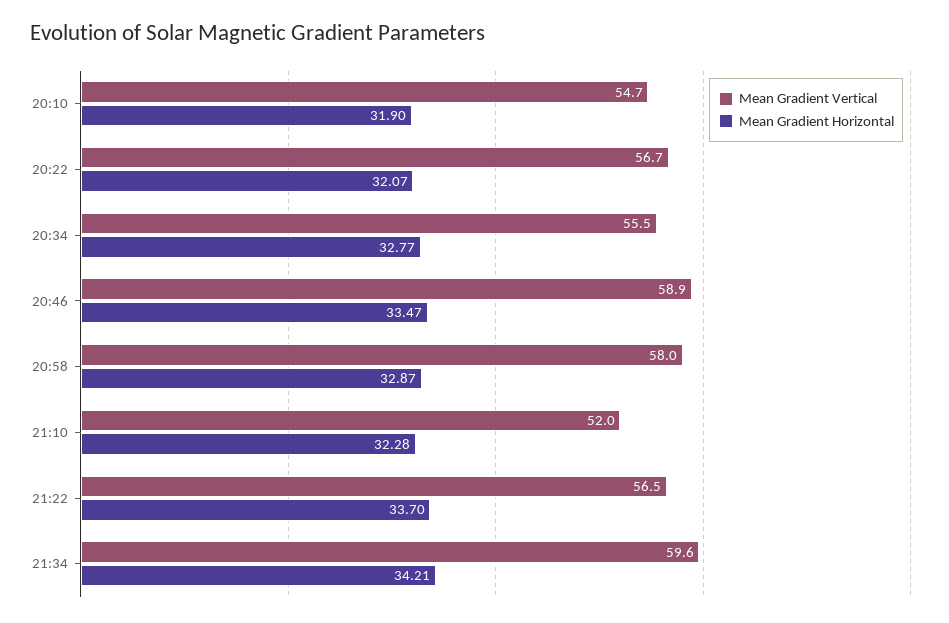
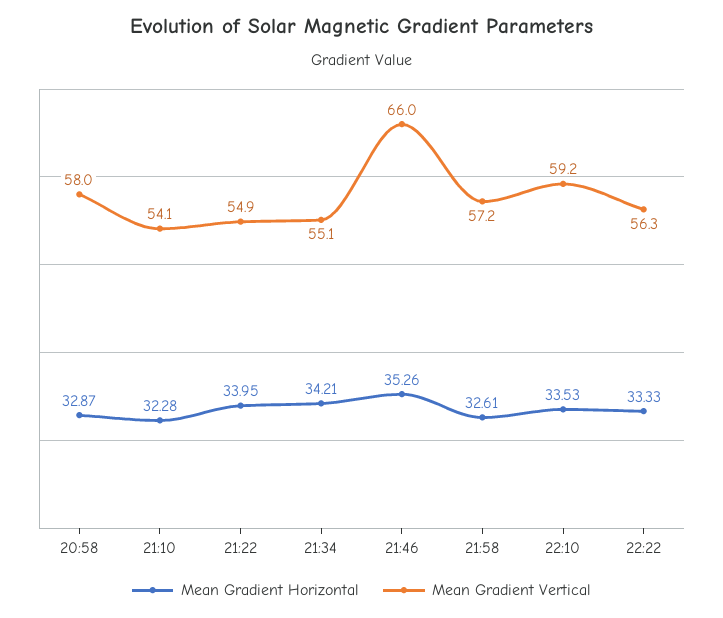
Mean Gradient Vertical, 20:10: 54.7 -> none
Mean Gradient Horizontal, 20:10: 31.9 -> none
Mean Gradient Vertical, 20:22: 56.7 -> none
Mean Gradient Horizontal, 20:22: 32.07 -> none
Mean Gradient Vertical, 20:34: 55.5 -> none
Mean Gradient Horizontal, 20:34: 32.77 -> none
Mean Gradient Vertical, 20:46: 58.9 -> none
Mean Gradient Horizontal, 20:46: 33.47 -> none
Mean Gradient Vertical, 21:10: 52 -> 54.1
Mean Gradient Vertical, 21:22: 56.5 -> 54.9
Mean Gradient Horizontal, 21:22: 33.7 -> 33.95
Mean Gradient Vertical, 21:34: 59.6 -> 55.1
Mean Gradient Horizontal, 21:46: none -> 35.26
Mean Gradient Vertical, 21:46: none -> 66
Mean Gradient Horizontal, 21:58: none -> 32.61
Mean Gradient Vertical, 21:58: none -> 57.2
Mean Gradient Horizontal, 22:10: none -> 33.53
Mean Gradient Vertical, 22:10: none -> 59.2
Mean Gradient Horizontal, 22:22: none -> 33.33
Mean Gradient Vertical, 22:22: none -> 56.3

